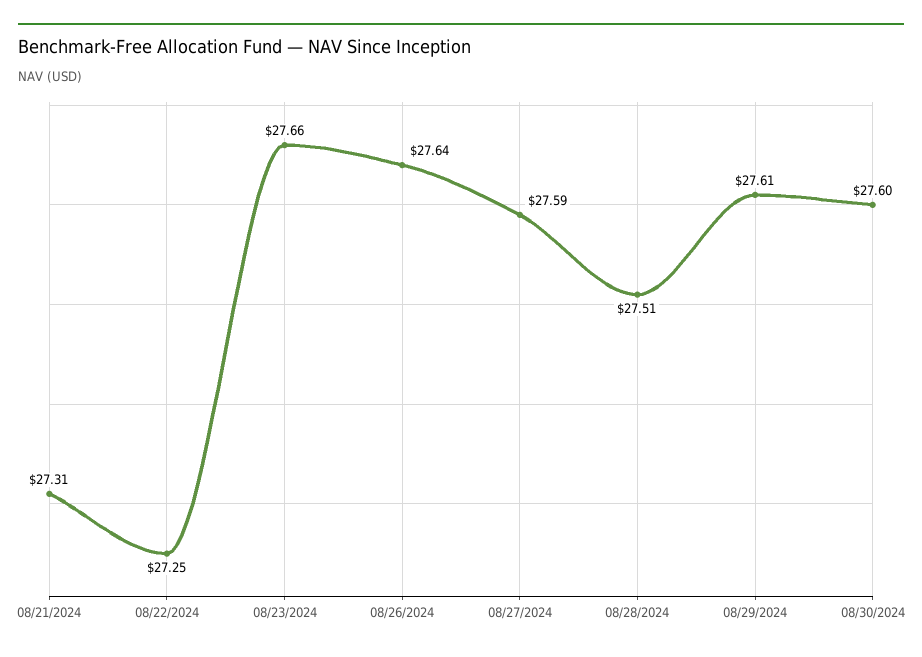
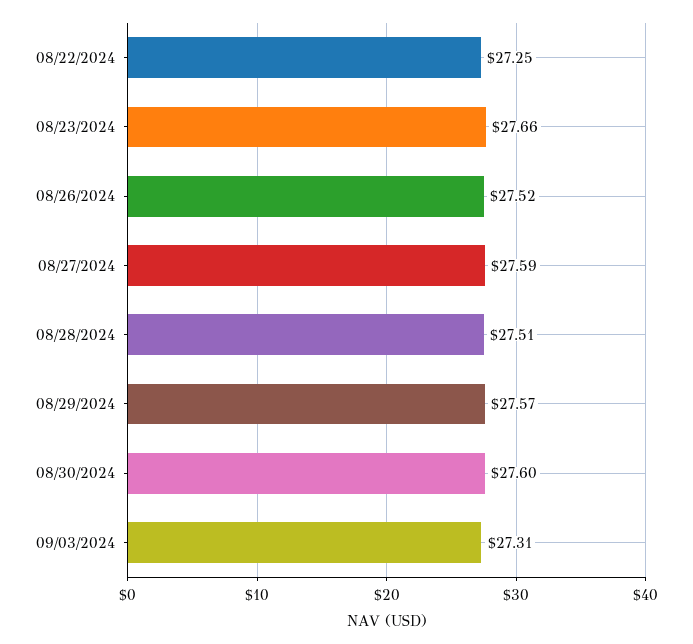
08/21/2024: 27.31 -> none
08/26/2024: 27.64 -> 27.52
08/29/2024: 27.61 -> 27.57
09/03/2024: none -> 27.31

